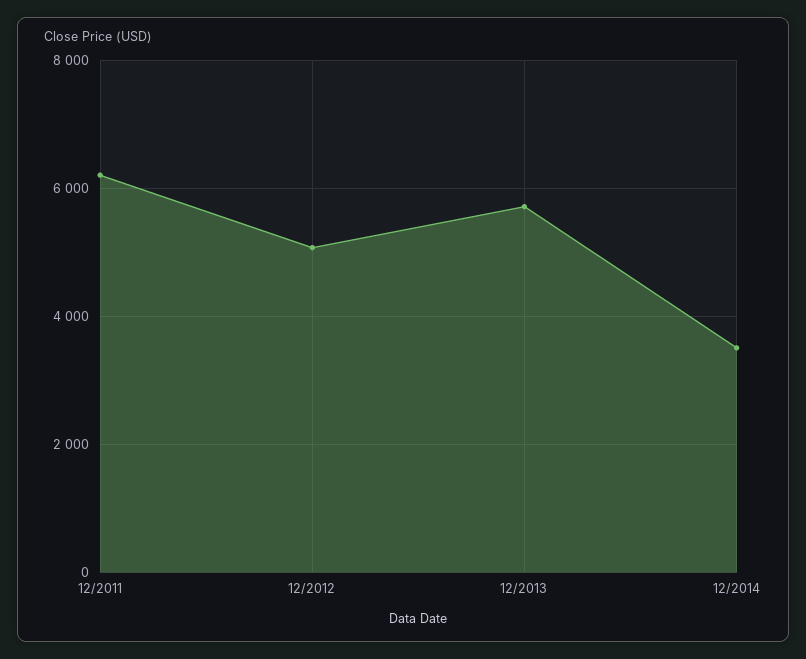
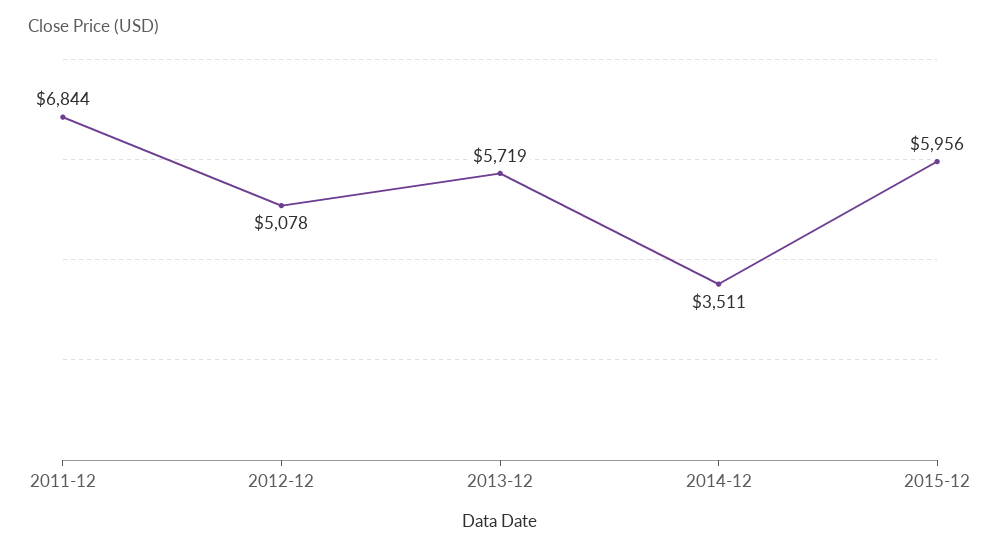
12/2011: 6200 -> 6844
2015-12: none -> 5956

